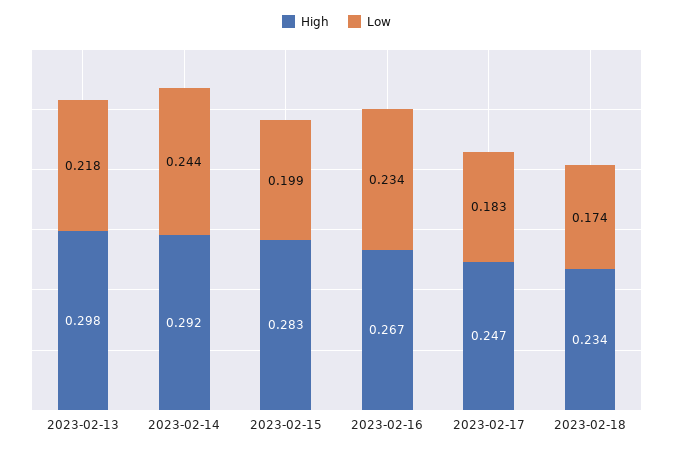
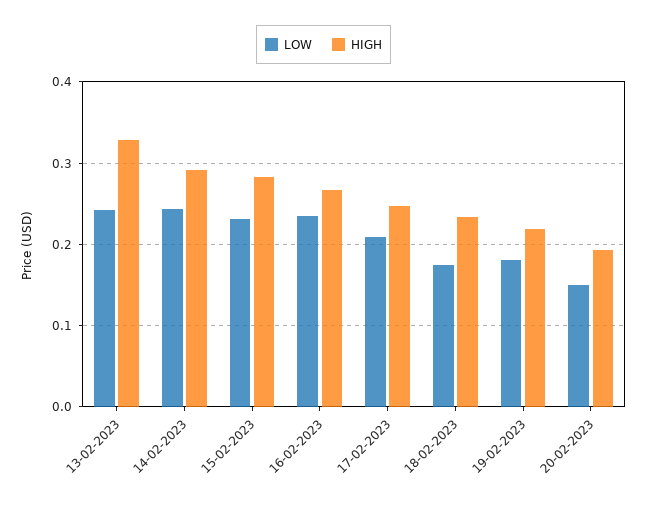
High, 2023-02-13: 0.298 -> 0.33
Low, 2023-02-13: 0.218 -> 0.24
Low, 2023-02-15: 0.199 -> 0.23
Low, 2023-02-17: 0.183 -> 0.21
Low, 19-02-2023: none -> 0.18
High, 19-02-2023: none -> 0.22
Low, 20-02-2023: none -> 0.15
High, 20-02-2023: none -> 0.19

